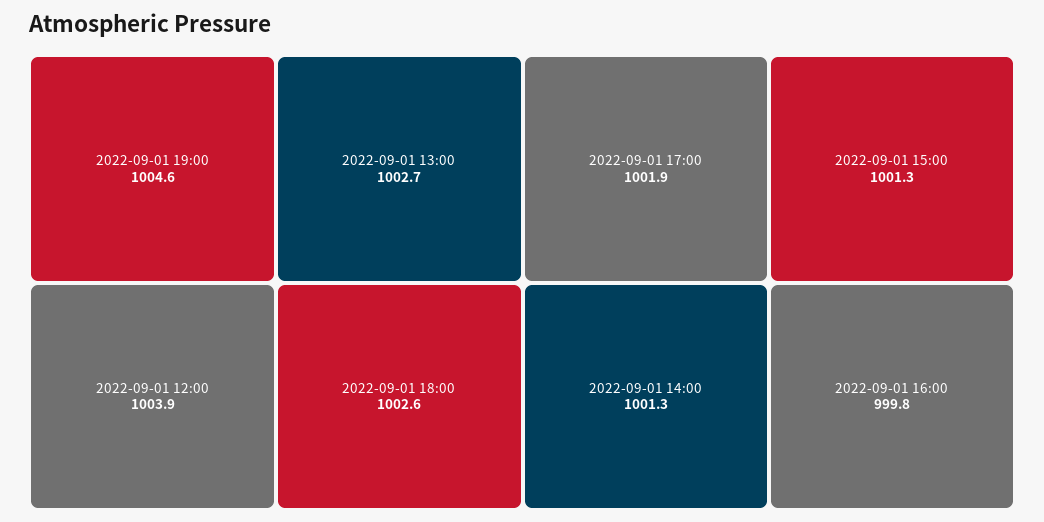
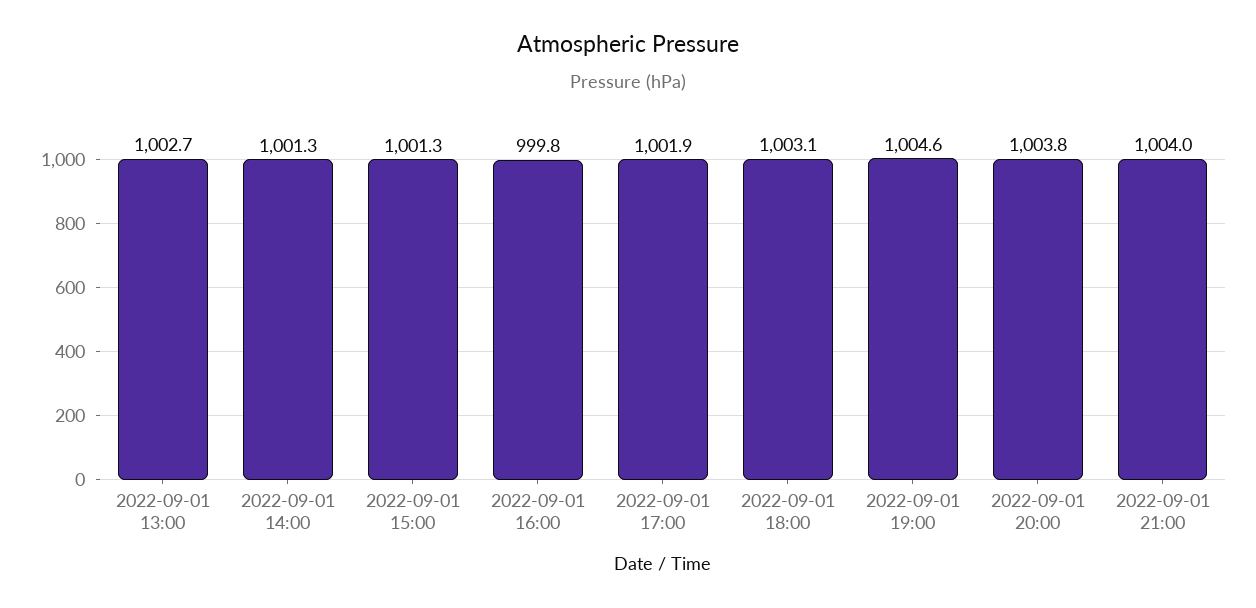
2022-09-01 12:00: 1003.9 -> none
2022-09-01 18:00: 1002.6 -> 1003.1
2022-09-01 20:00: none -> 1003.8
2022-09-01 21:00: none -> 1004

